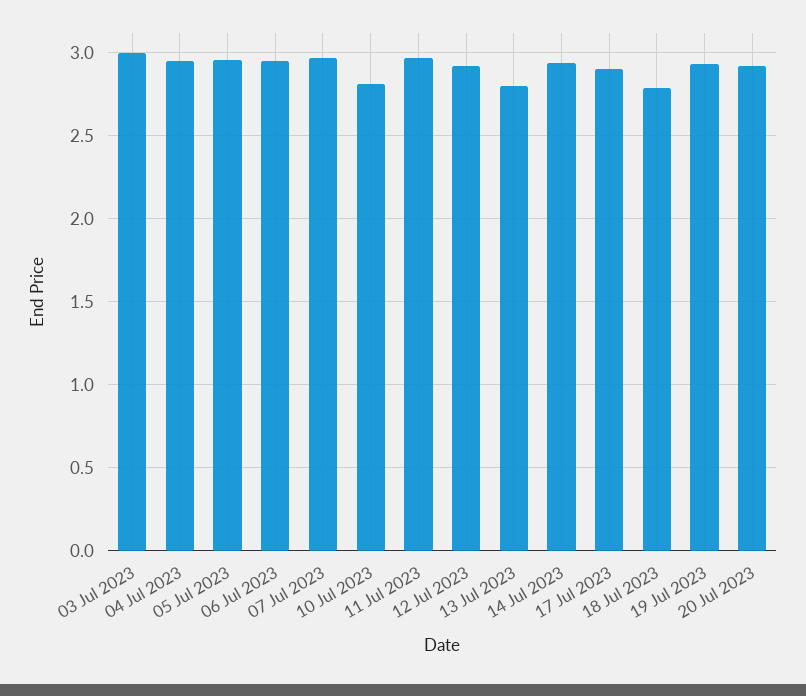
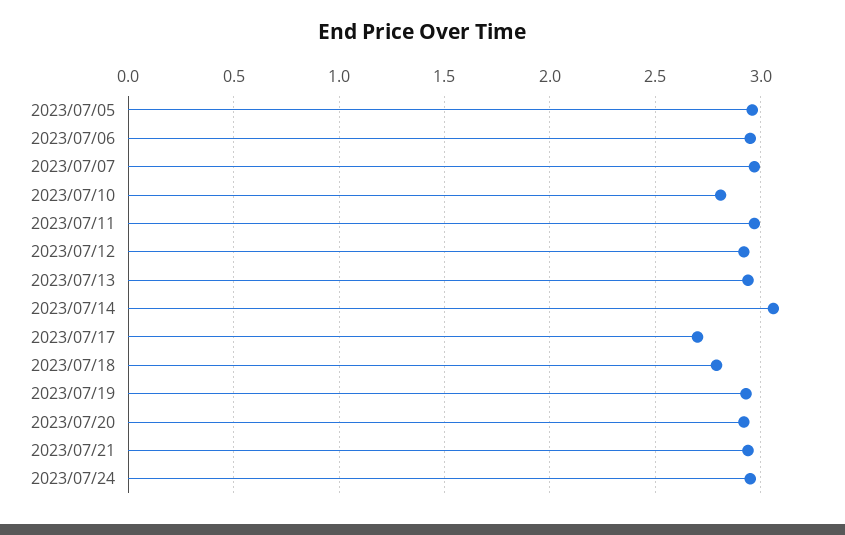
03 Jul 2023: 3 -> none
04 Jul 2023: 2.95 -> none
13 Jul 2023: 2.8 -> 2.95
14 Jul 2023: 2.95 -> 3.05
17 Jul 2023: 2.9 -> 2.7
2023/07/21: none -> 2.95
2023/07/24: none -> 2.95

